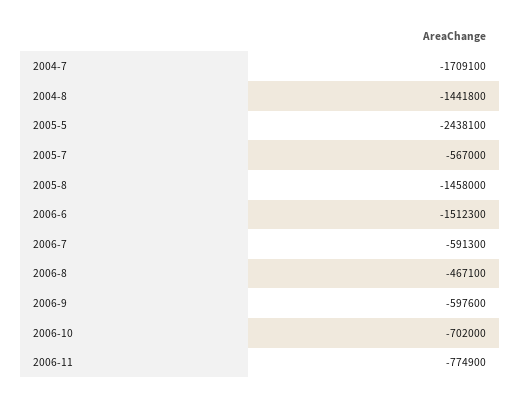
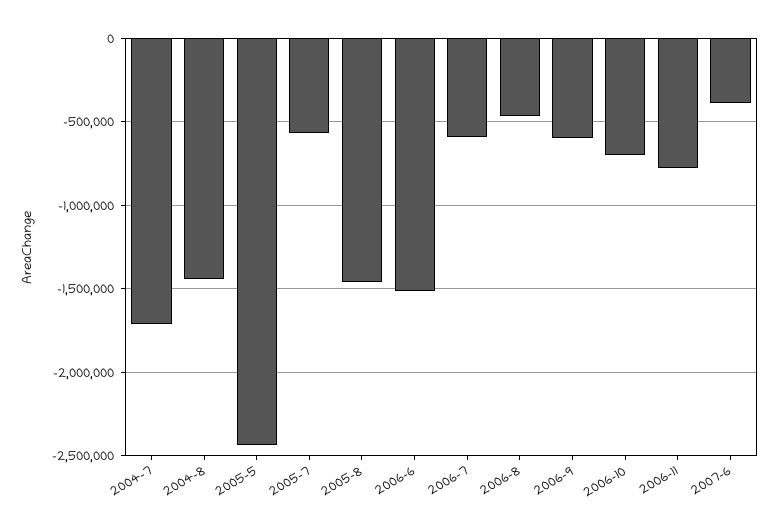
2007-6: none -> -400000

